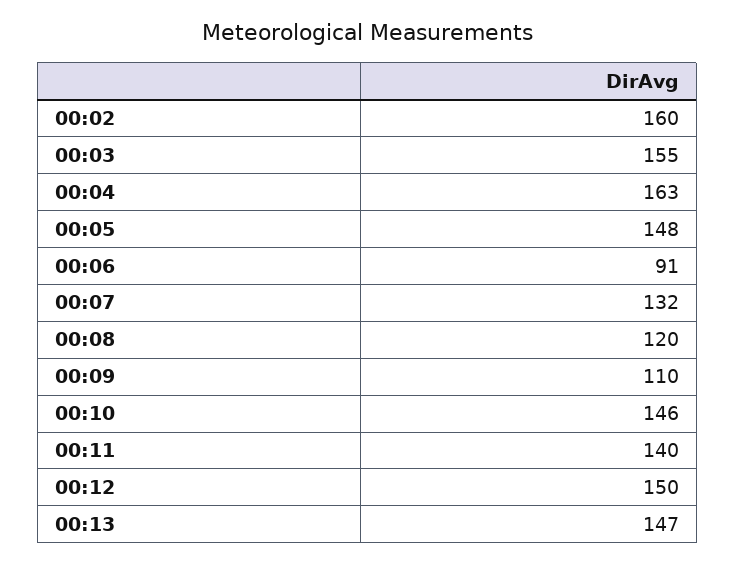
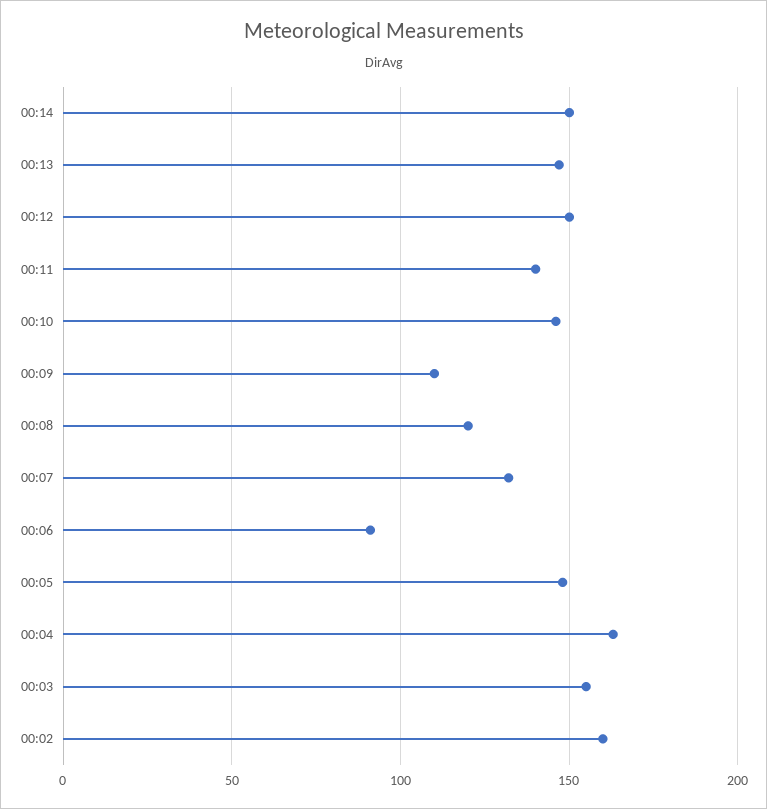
00:14: none -> 150

